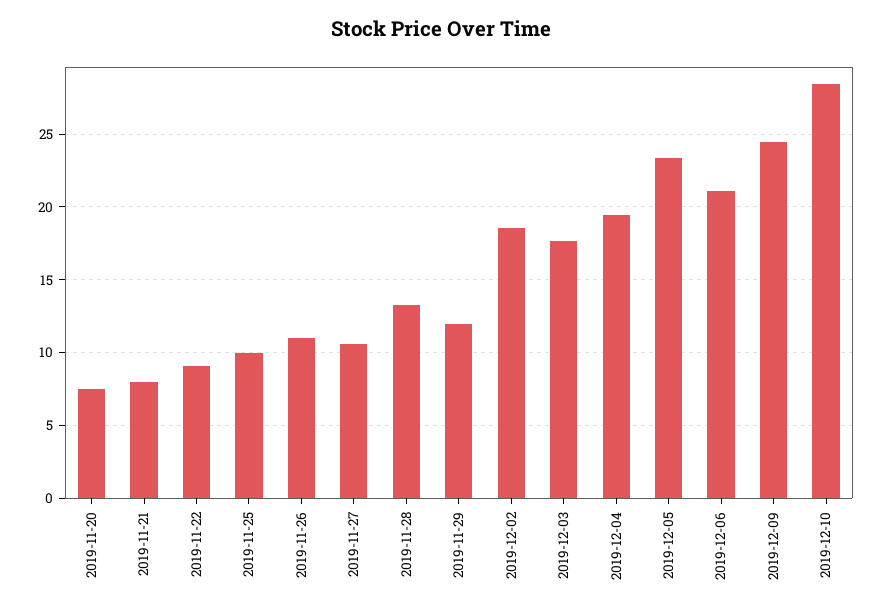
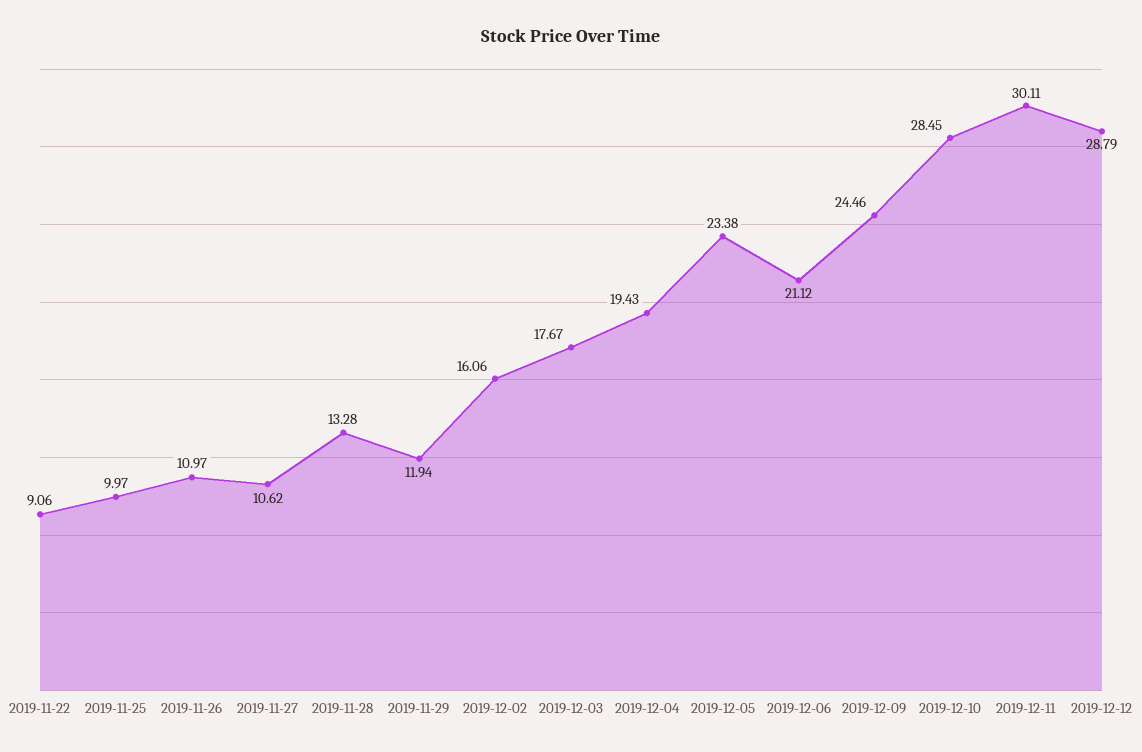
2019-11-20: 7.5 -> none
2019-11-21: 8 -> none
2019-12-02: 18.5 -> 16.06
2019-12-11: none -> 30.11
2019-12-12: none -> 28.79

